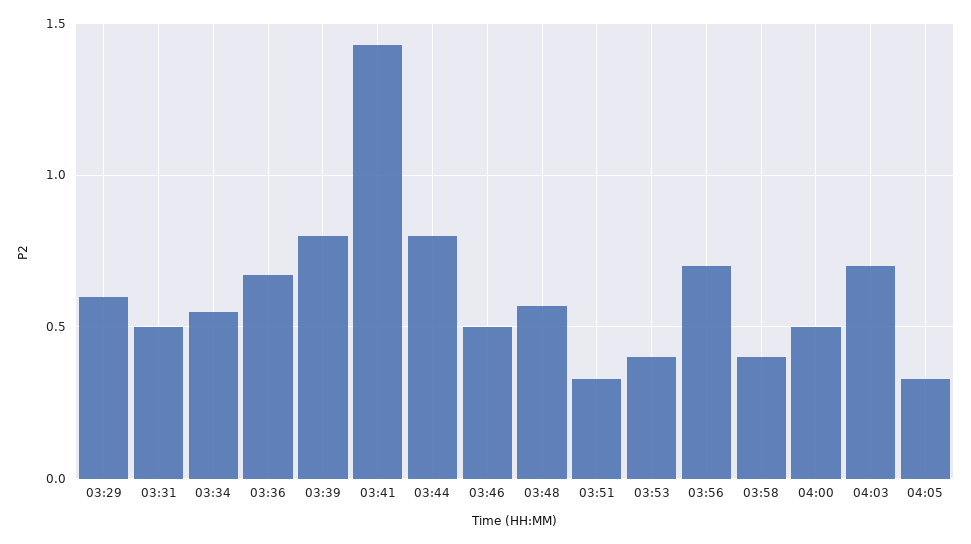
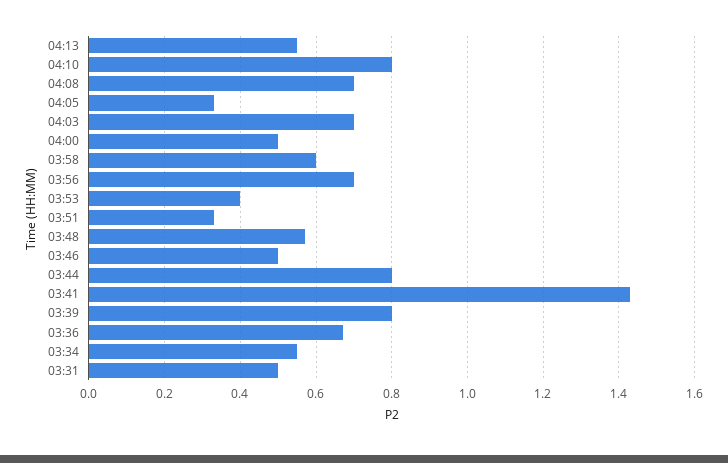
03:29: 0.6 -> none
03:58: 0.4 -> 0.6
04:13: none -> 0.55
04:10: none -> 0.8
04:08: none -> 0.7

